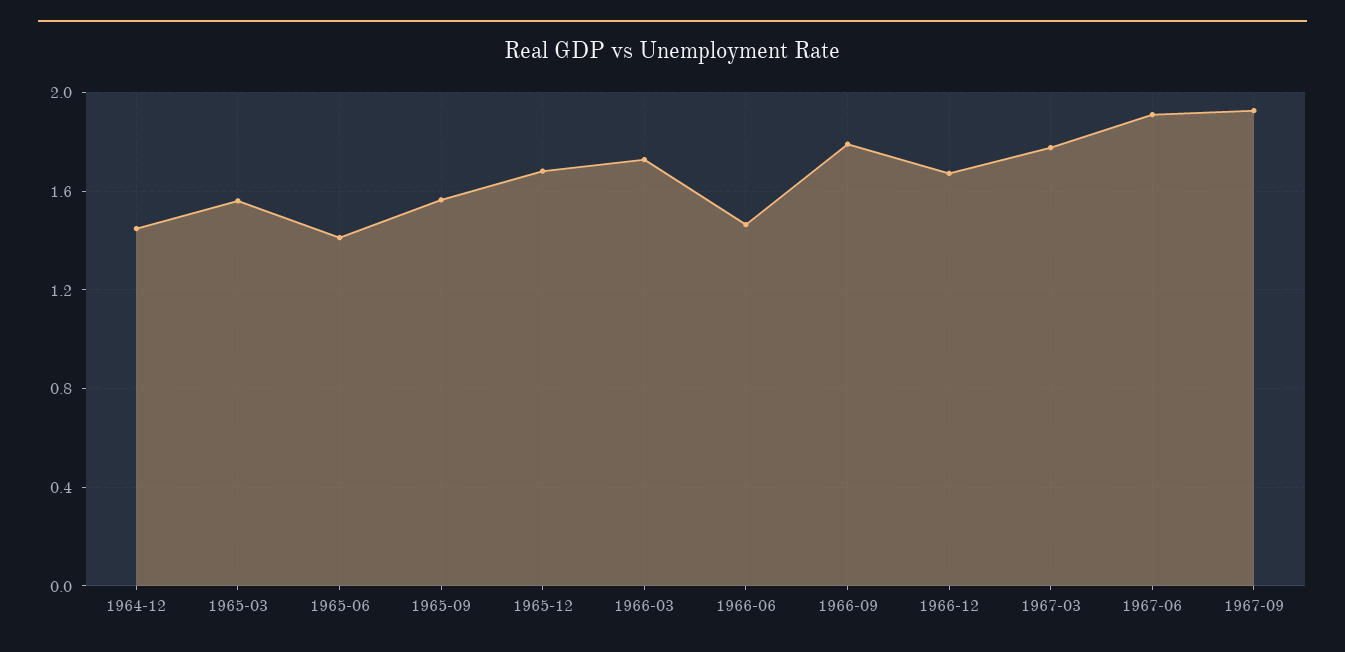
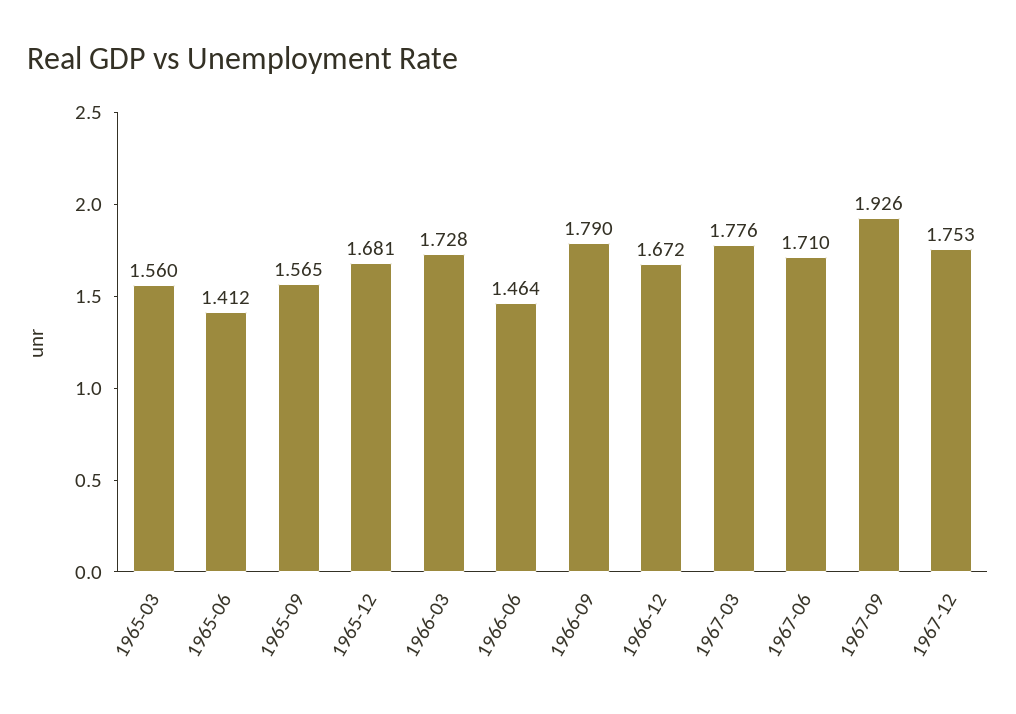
1964-12: 1.45 -> none
1967-06: 1.9 -> 1.71
1967-12: none -> 1.753

